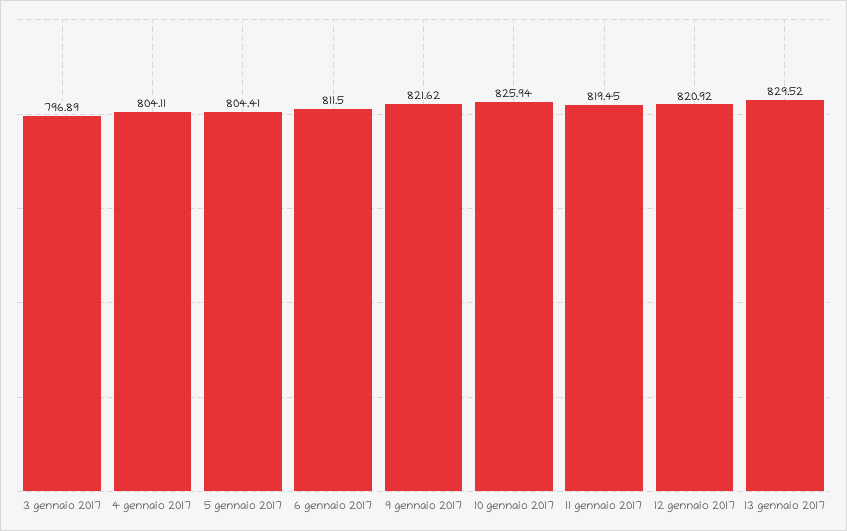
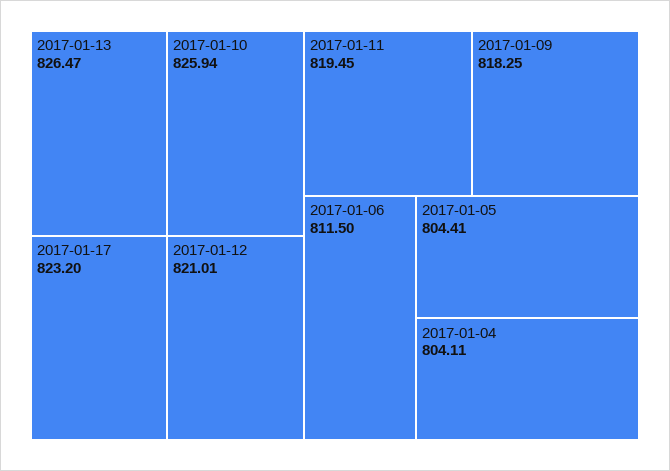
3 gennaio 2017: 796.89 -> none
9 gennaio 2017: 821.62 -> 818.25
12 gennaio 2017: 820.92 -> 821.01
13 gennaio 2017: 829.52 -> 826.47
2017-01-17: none -> 823.2

